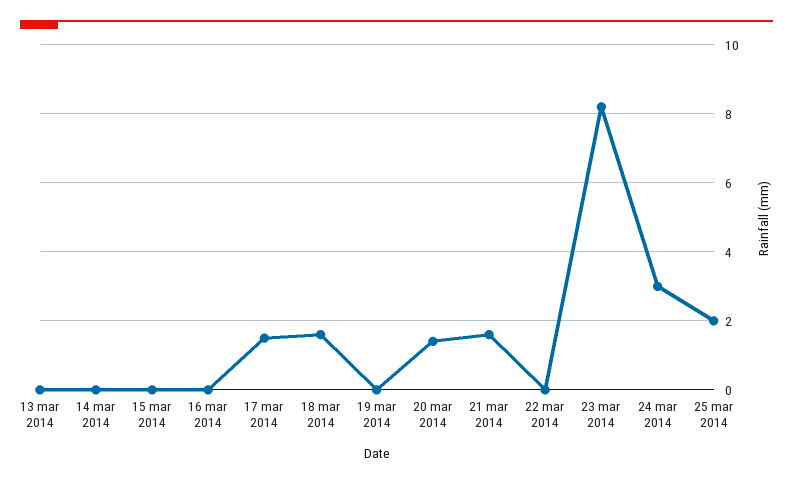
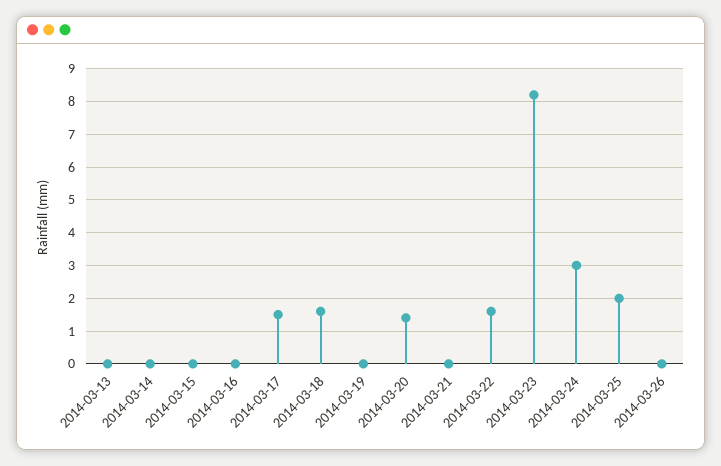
21 mar 2014: 1.5 -> 0
22 mar 2014: 0 -> 1.5
2014-03-26: none -> 0

